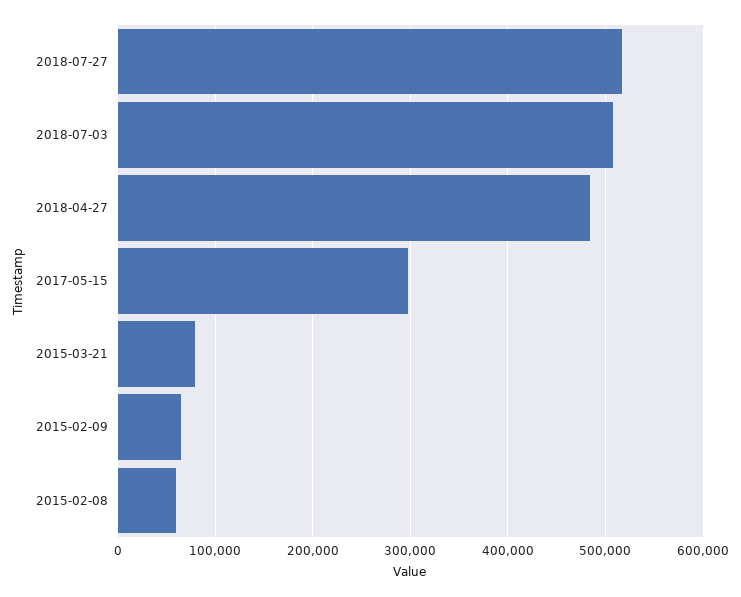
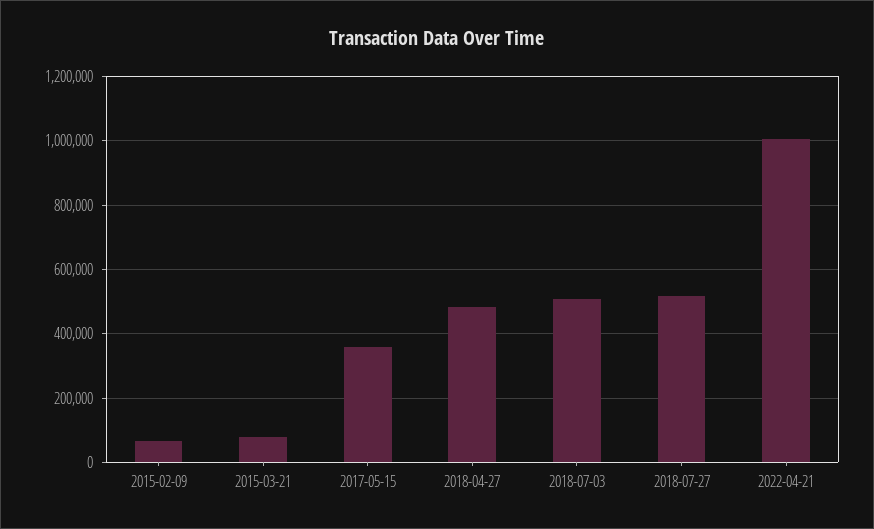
2017-05-15: 300000 -> 360000
2015-02-08: 60000 -> none
2022-04-21: none -> 1000000

